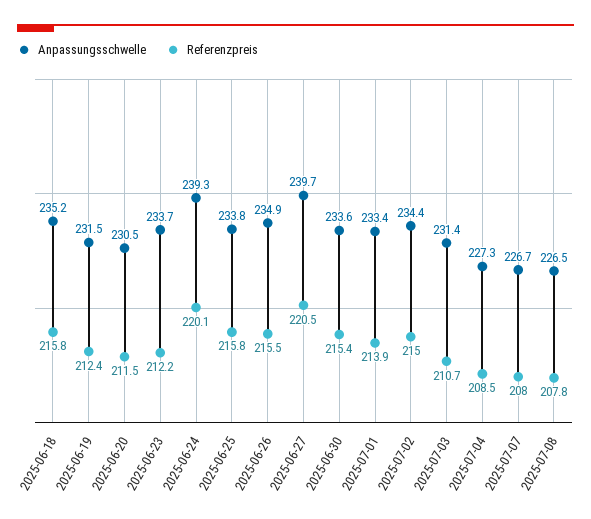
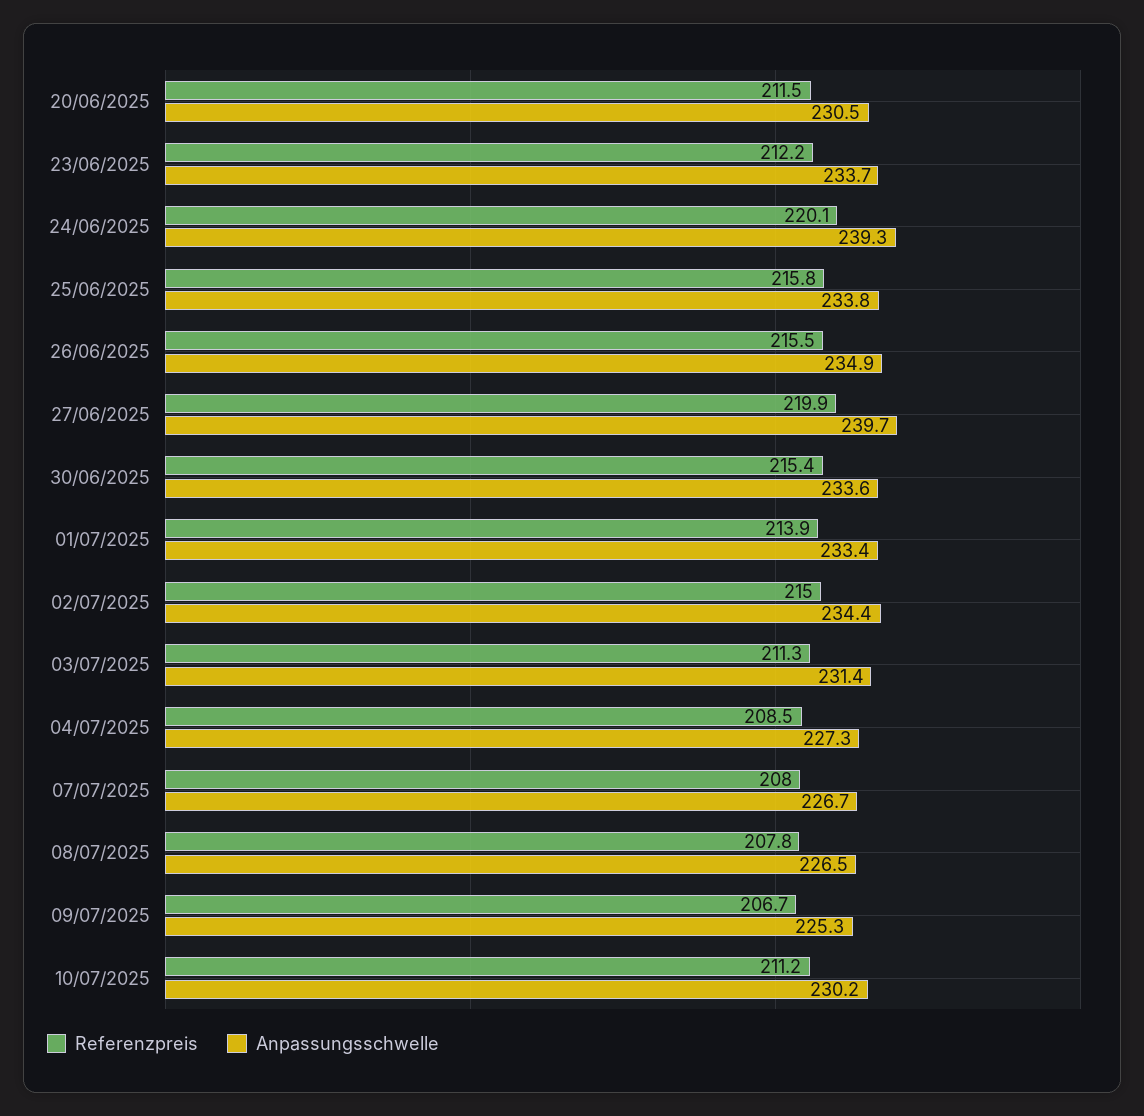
Anpassungsschwelle, 2025-06-18: 235.2 -> none
Referenzpreis, 2025-06-18: 215.8 -> none
Anpassungsschwelle, 2025-06-19: 231.5 -> none
Referenzpreis, 2025-06-19: 212.4 -> none
Referenzpreis, 2025-06-27: 220.5 -> 219.9
Referenzpreis, 2025-07-03: 210.7 -> 211.3
Referenzpreis, 09/07/2025: none -> 206.7
Anpassungsschwelle, 09/07/2025: none -> 225.3
Referenzpreis, 10/07/2025: none -> 211.2
Anpassungsschwelle, 10/07/2025: none -> 230.2

